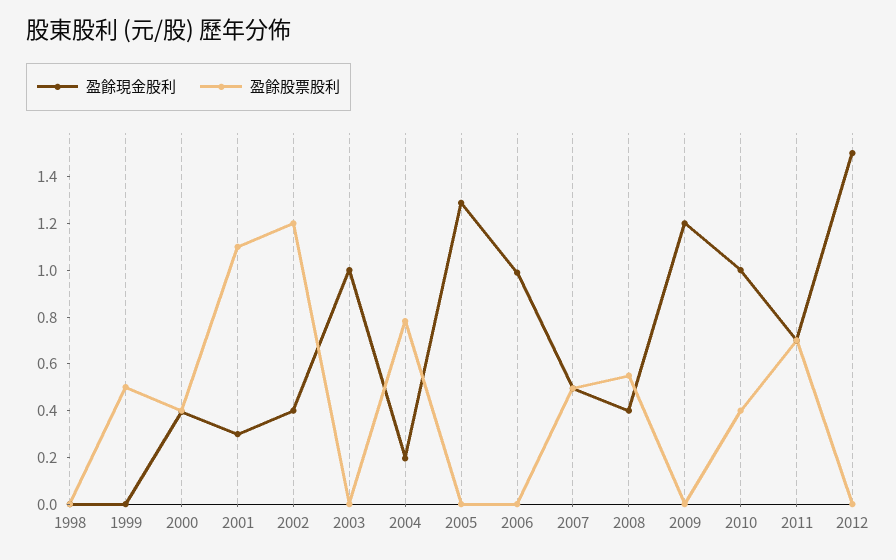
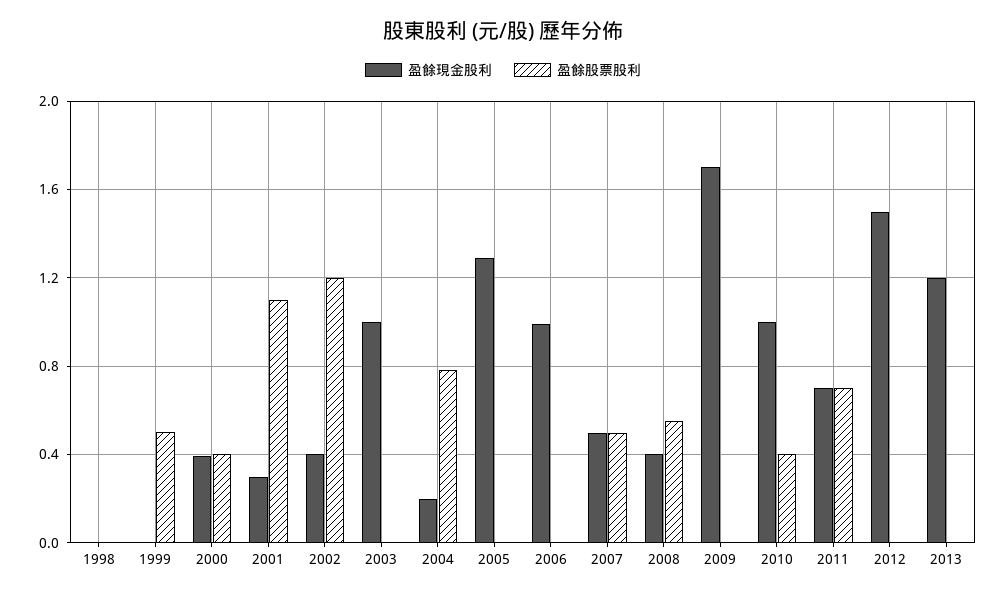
盈餘現金股利, 2009: 1.2 -> 1.7
盈餘現金股利, 2013: none -> 1.2
盈餘股票股利, 2013: none -> 0

